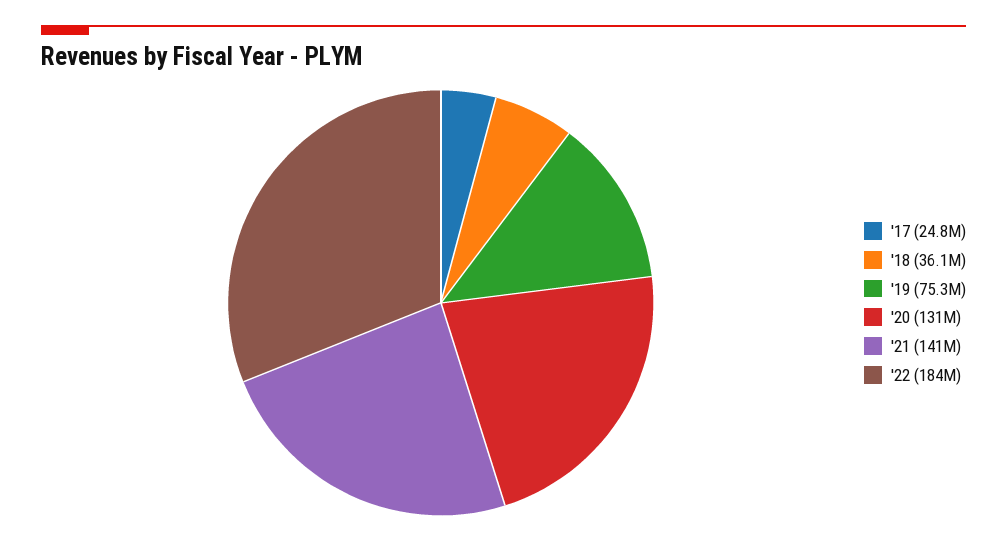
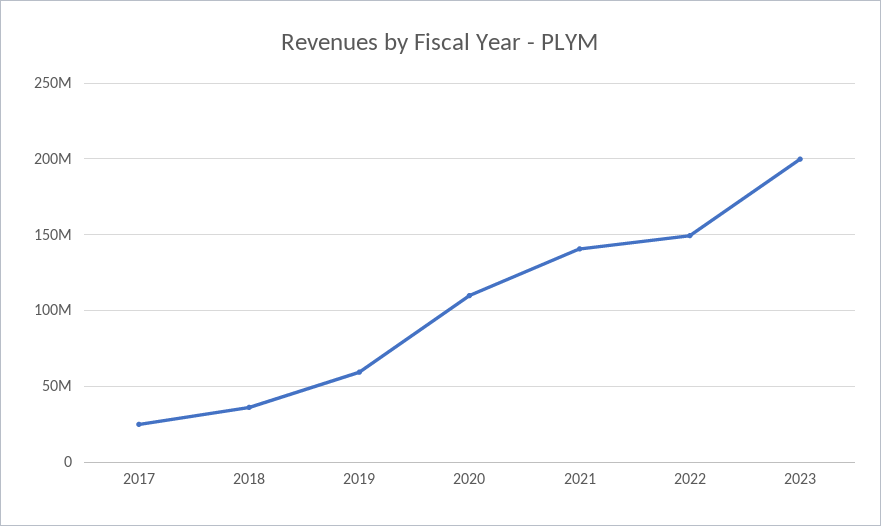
'19: 75300000 -> 60000000
'20: 131000000 -> 110000000
'22: 184000000 -> 150000000
2023: none -> 200000000

